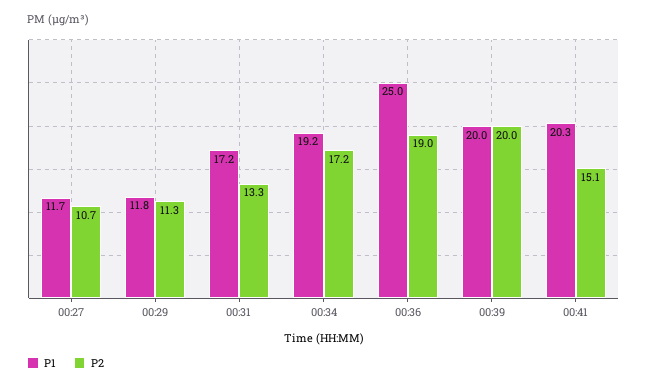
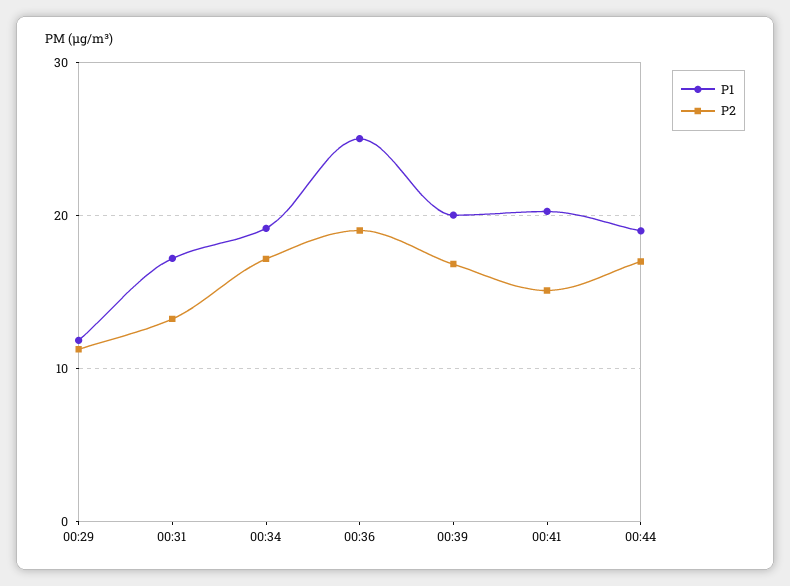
P1, 00:27: 11.7 -> none
P2, 00:27: 10.7 -> none
P2, 00:39: 20 -> 17
P1, 00:44: none -> 19
P2, 00:44: none -> 17

